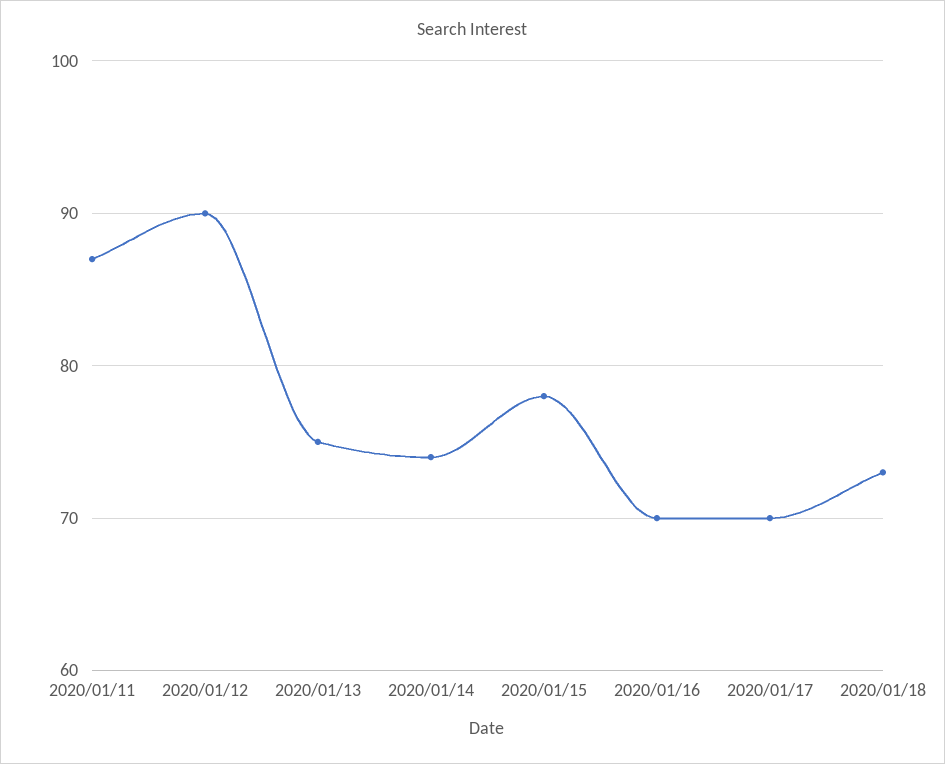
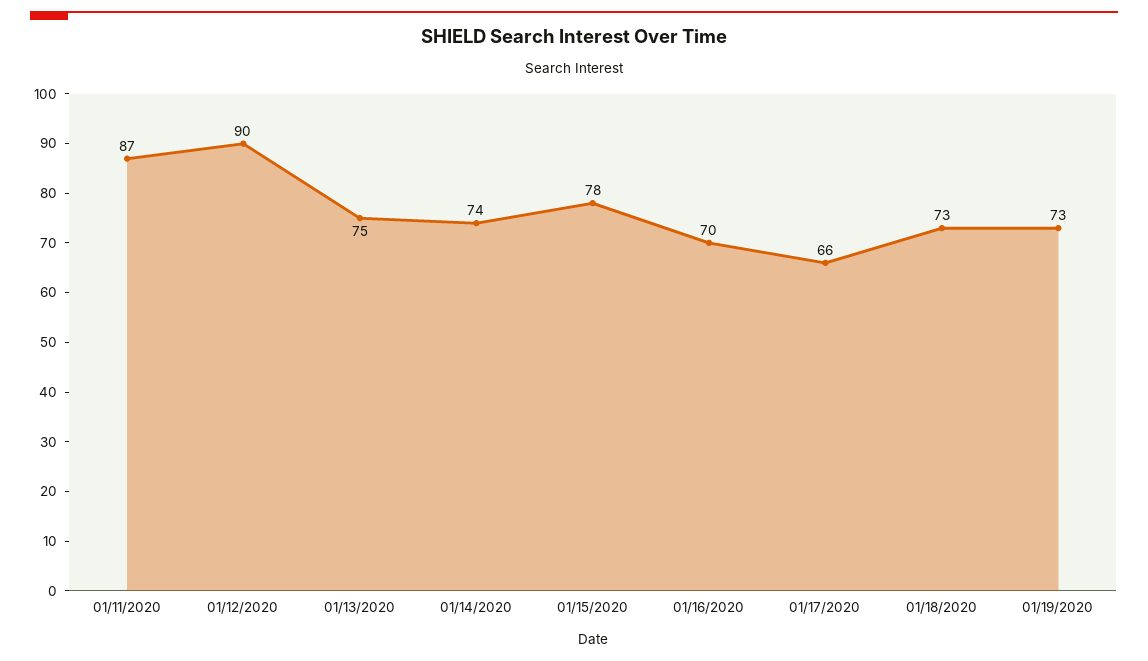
2020/01/17: 70 -> 66
01/19/2020: none -> 73

